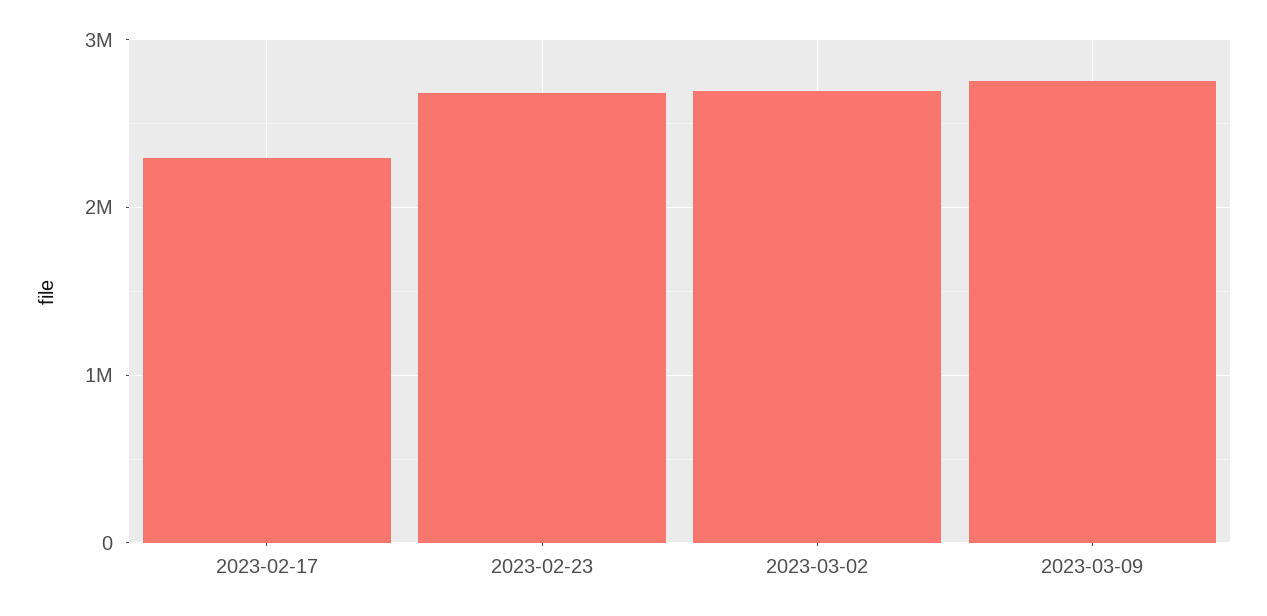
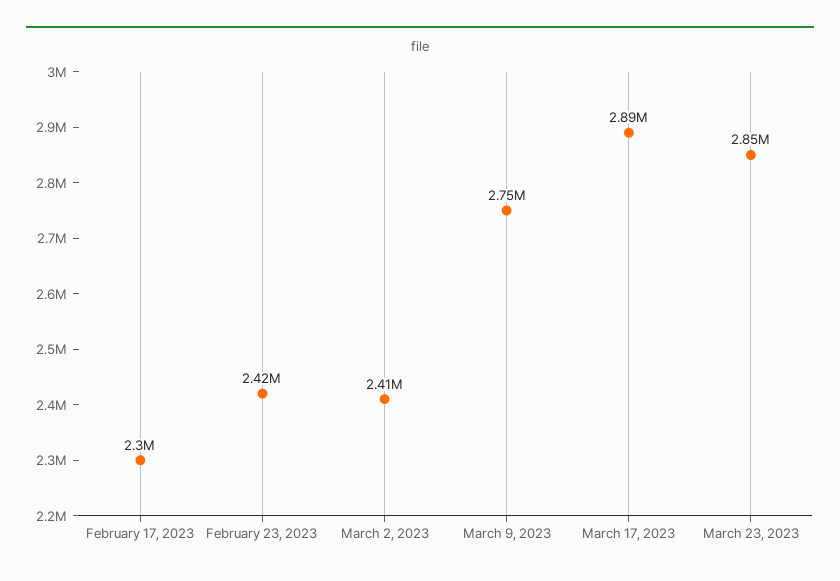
2023-02-23: 2700000 -> 2420000
2023-03-02: 2700000 -> 2410000
March 17, 2023: none -> 2890000
March 23, 2023: none -> 2850000

